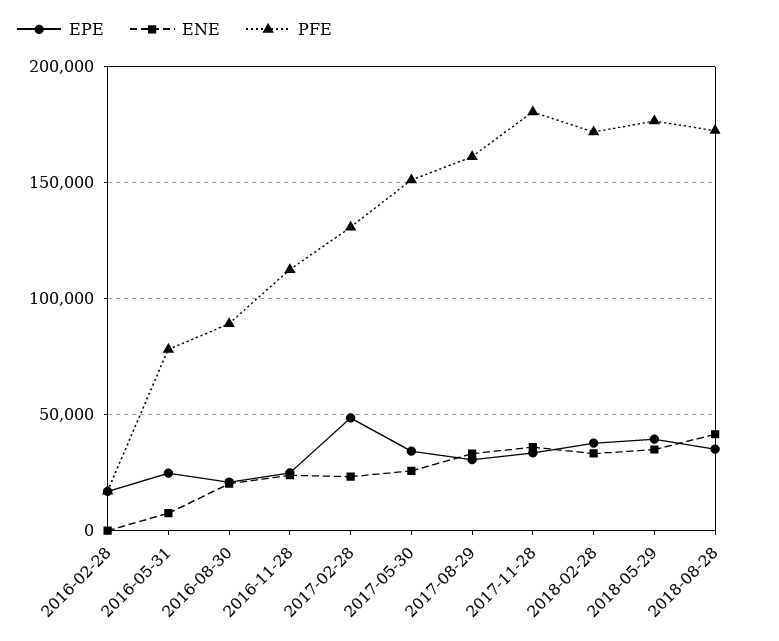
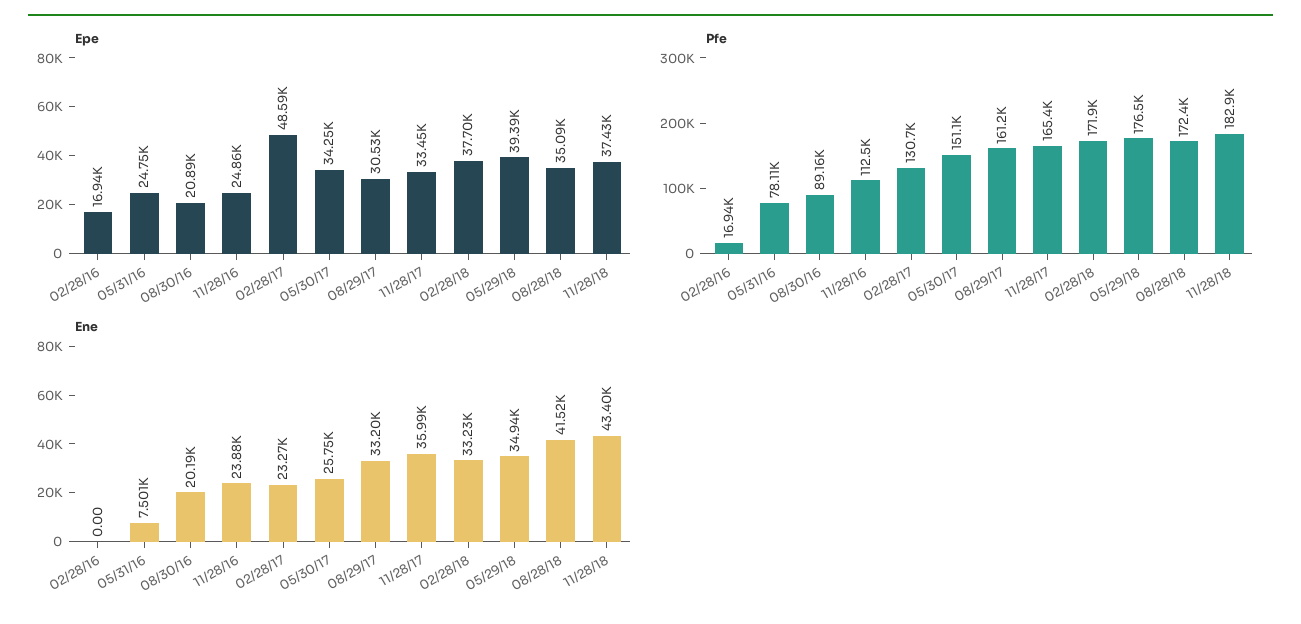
PFE, 2017-11-28: 180000 -> 165400
EPE, 11/28/18: none -> 37430
PFE, 11/28/18: none -> 182900
ENE, 11/28/18: none -> 43400

